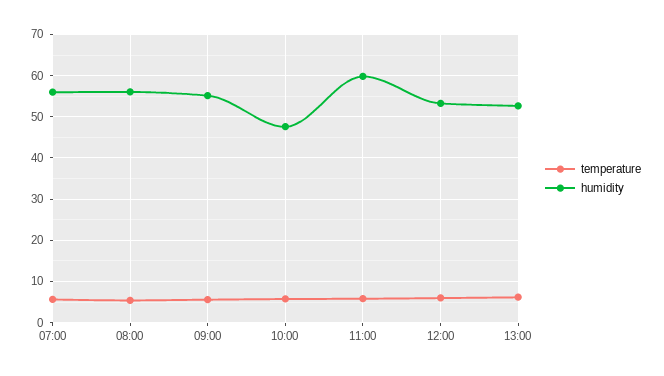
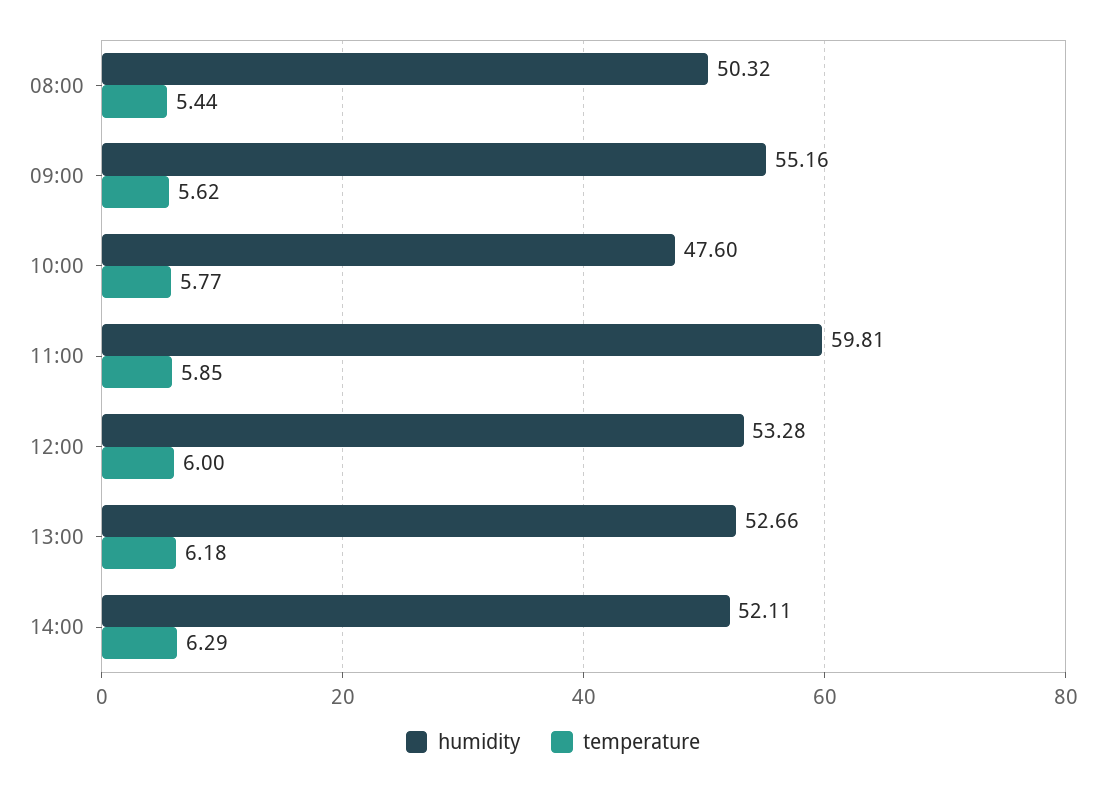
temperature, 07:00: 6 -> none
humidity, 07:00: 56 -> none
humidity, 08:00: 56 -> 50.32
humidity, 14:00: none -> 52.11
temperature, 14:00: none -> 6.29

